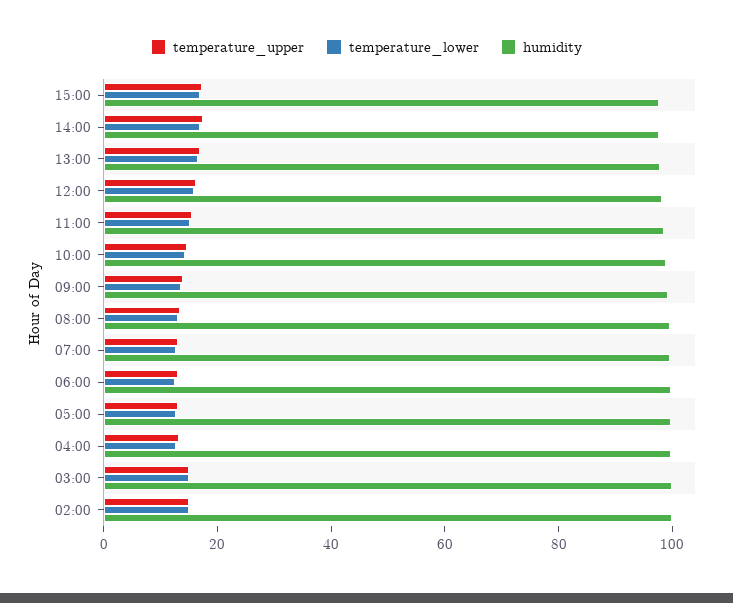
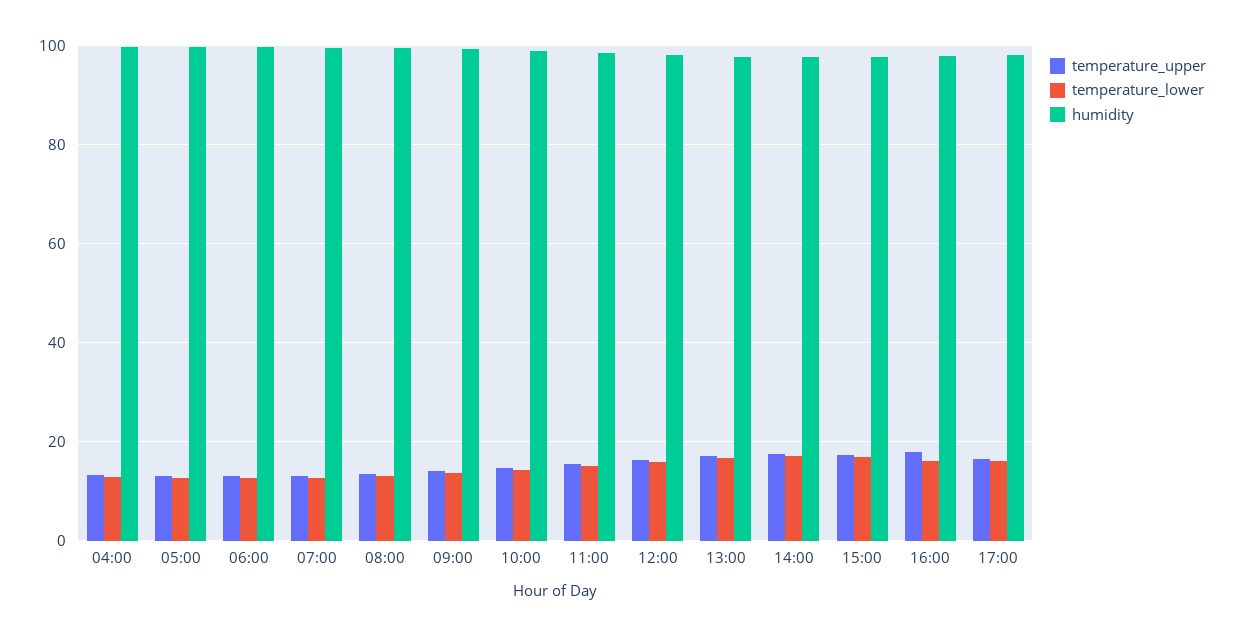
temperature_upper, 03:00: 15 -> none
temperature_lower, 03:00: 15 -> none
humidity, 03:00: 100 -> none
temperature_upper, 02:00: 15 -> none
temperature_lower, 02:00: 15 -> none
humidity, 02:00: 100 -> none
temperature_upper, 16:00: none -> 18
temperature_lower, 16:00: none -> 16
humidity, 16:00: none -> 98
temperature_upper, 17:00: none -> 16
temperature_lower, 17:00: none -> 16
humidity, 17:00: none -> 98

